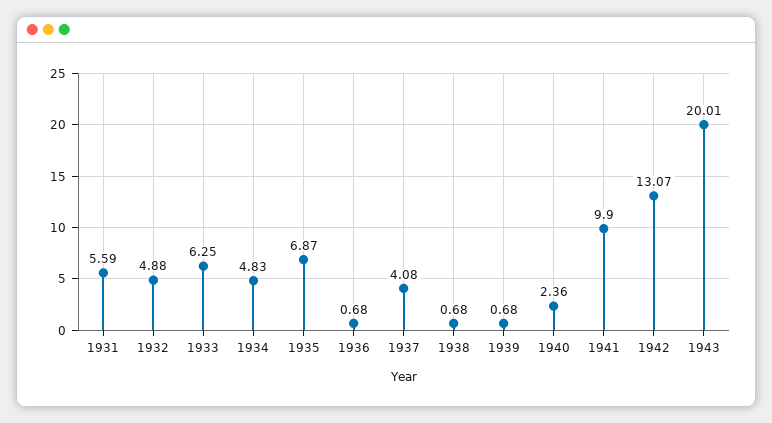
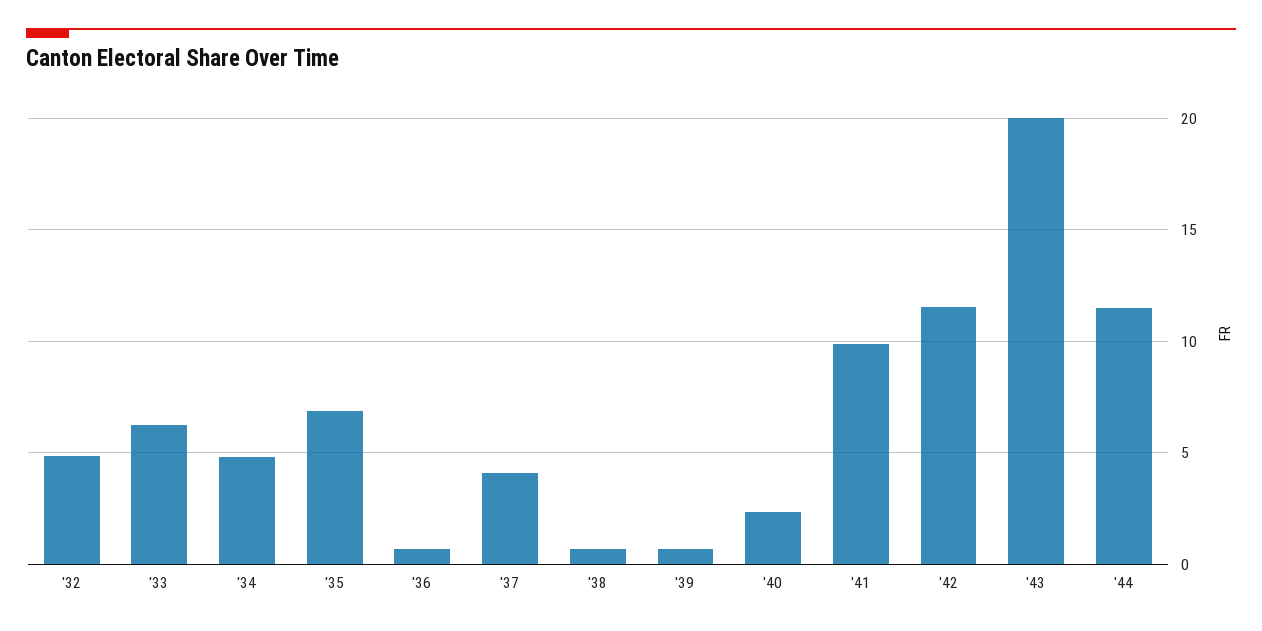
1931: 5.59 -> none
1942: 13.07 -> 11.5
'44: none -> 11.5

